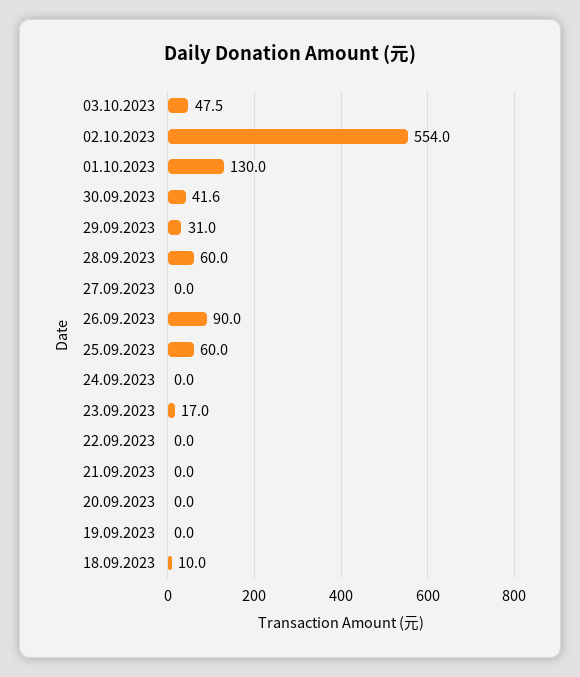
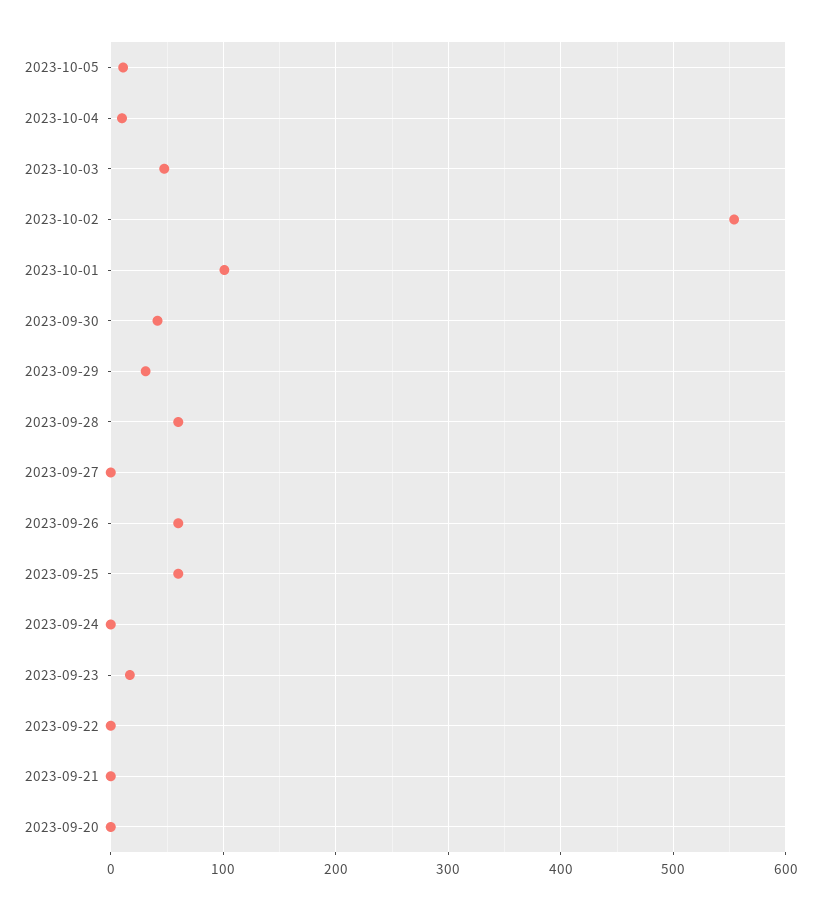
01.10.2023: 130 -> 100
26.09.2023: 90 -> 60
19.09.2023: 0 -> none
18.09.2023: 10 -> none
2023-10-05: none -> 10
2023-10-04: none -> 10

